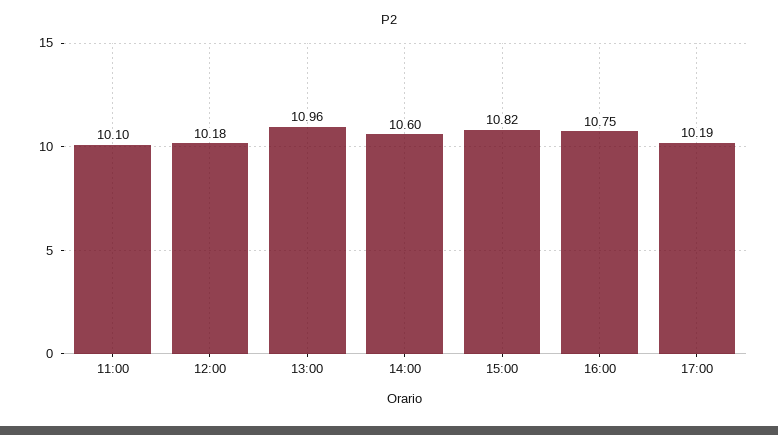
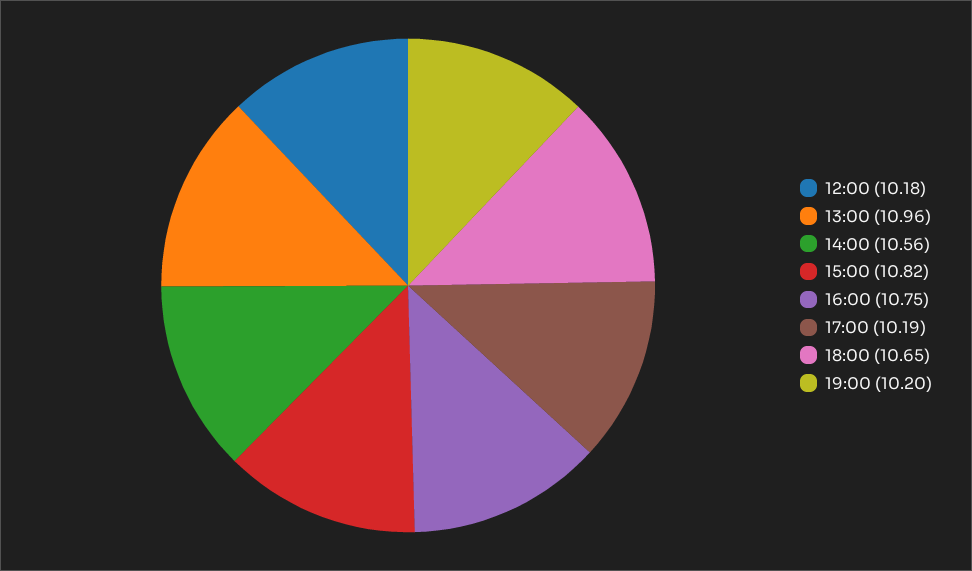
11:00: 10.1 -> none
14:00: 10.6 -> 10.56
18:00: none -> 10.65
19:00: none -> 10.2

